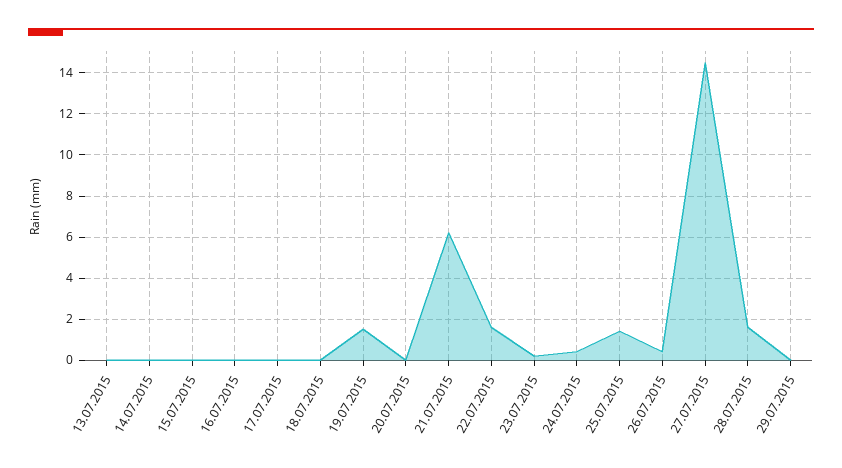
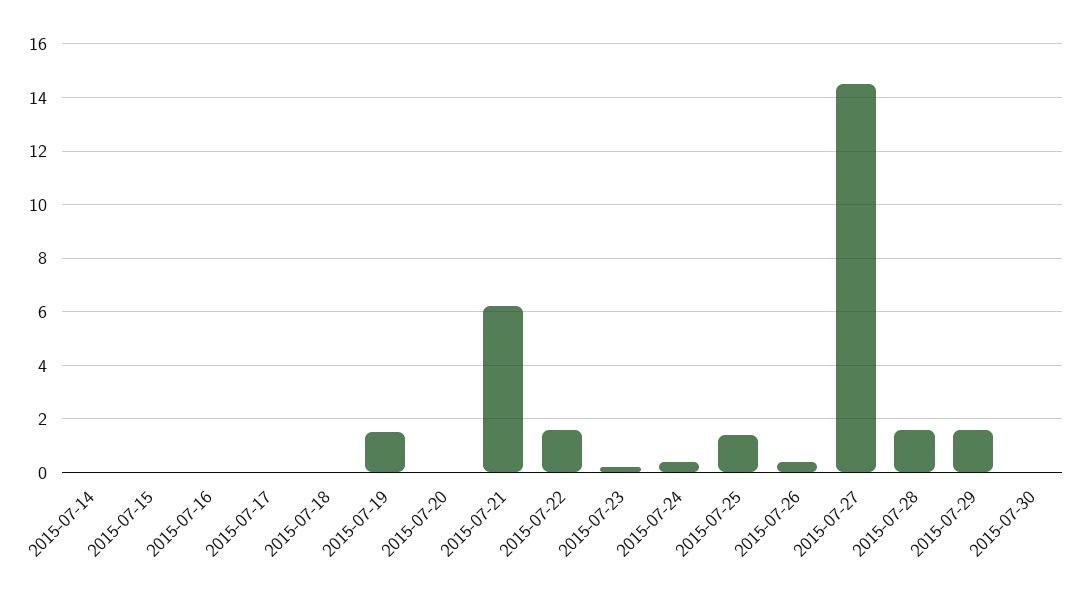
13.07.2015: 0 -> none
29.07.2015: 0 -> 1.5
2015-07-30: none -> 0

